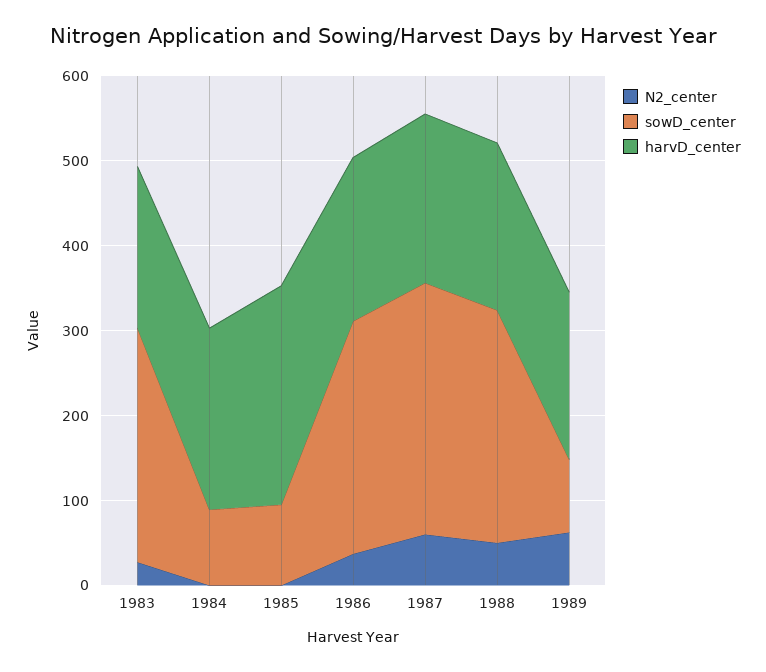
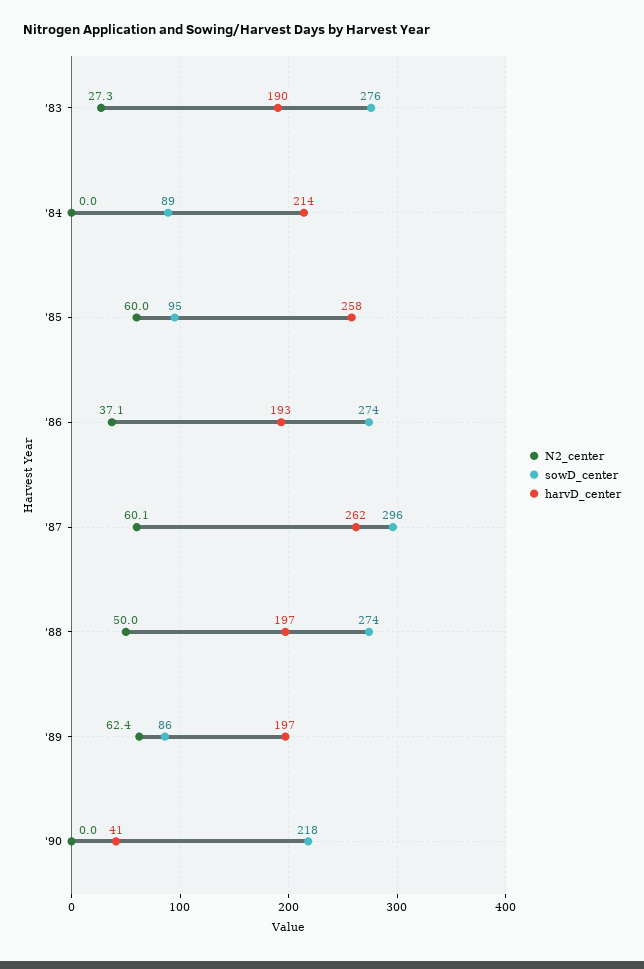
N2_center, 1985: 0 -> 60
harvD_center, 1987: 200 -> 262
N2_center, '90: none -> 0
sowD_center, '90: none -> 218
harvD_center, '90: none -> 41

